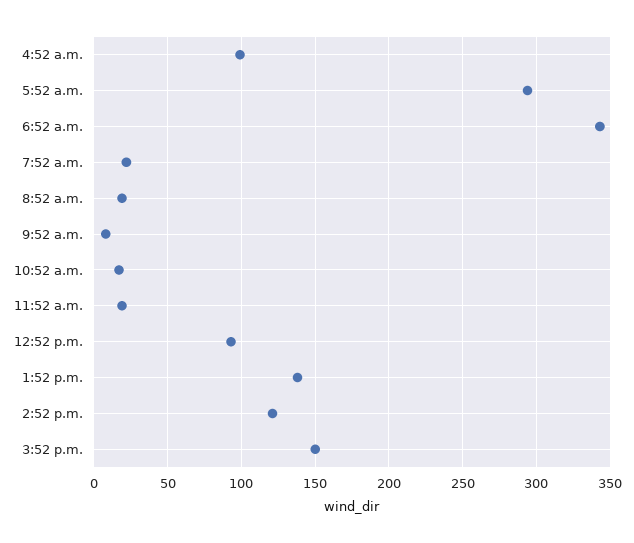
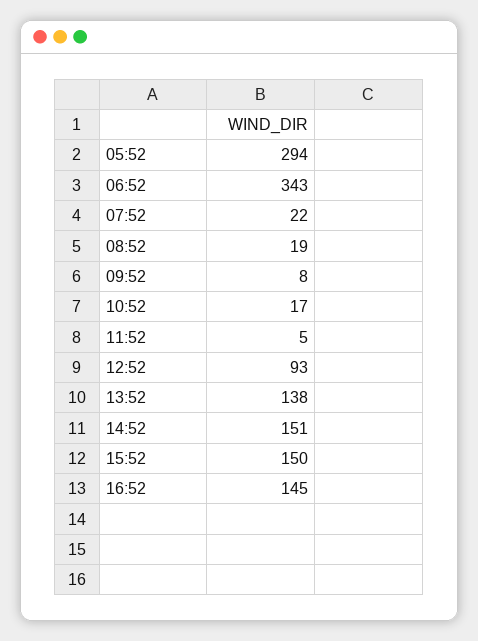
4:52 a.m.: 100 -> none
11:52 a.m.: 20 -> 5
2:52 p.m.: 120 -> 151
16:52: none -> 145

